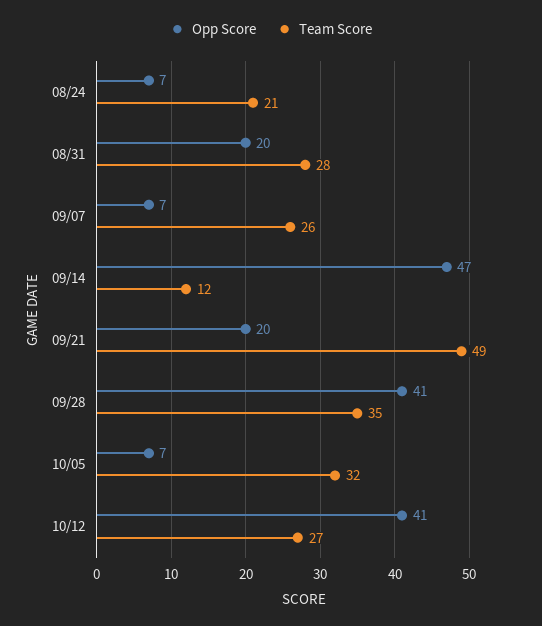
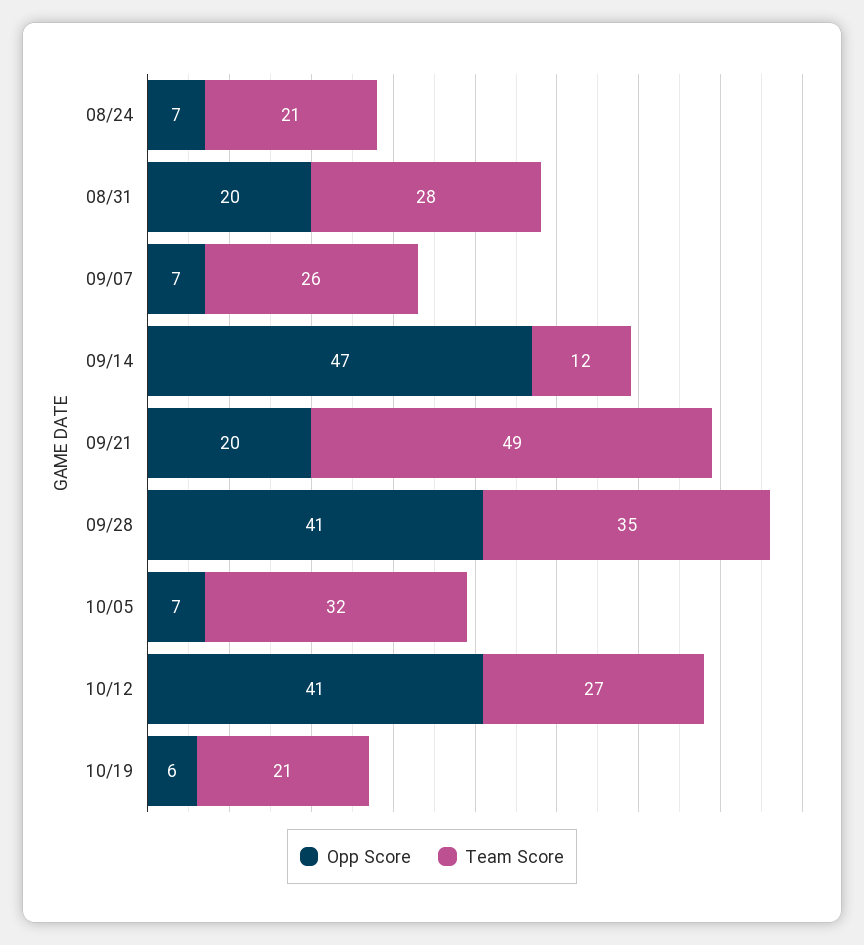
Opp Score, 10/19: none -> 6
Team Score, 10/19: none -> 21

